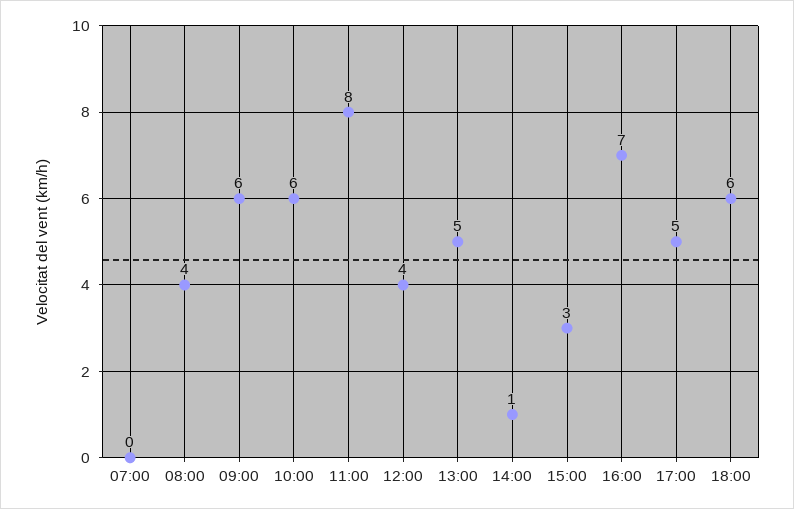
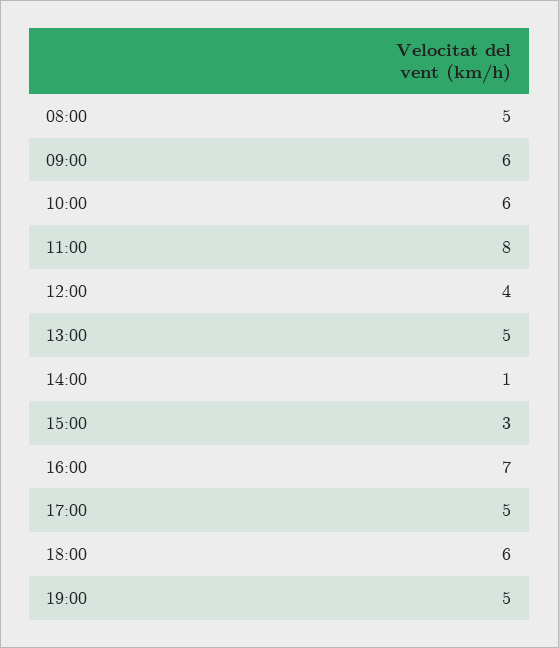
07:00: 0 -> none
08:00: 4 -> 5
19:00: none -> 5

